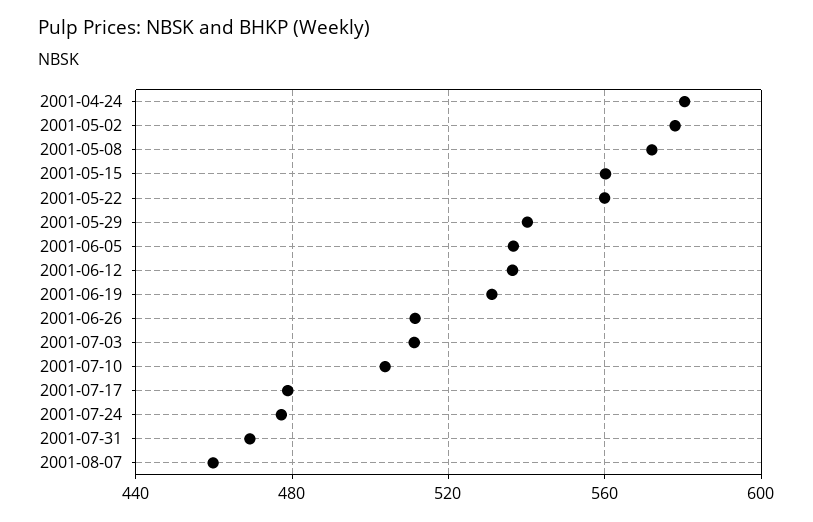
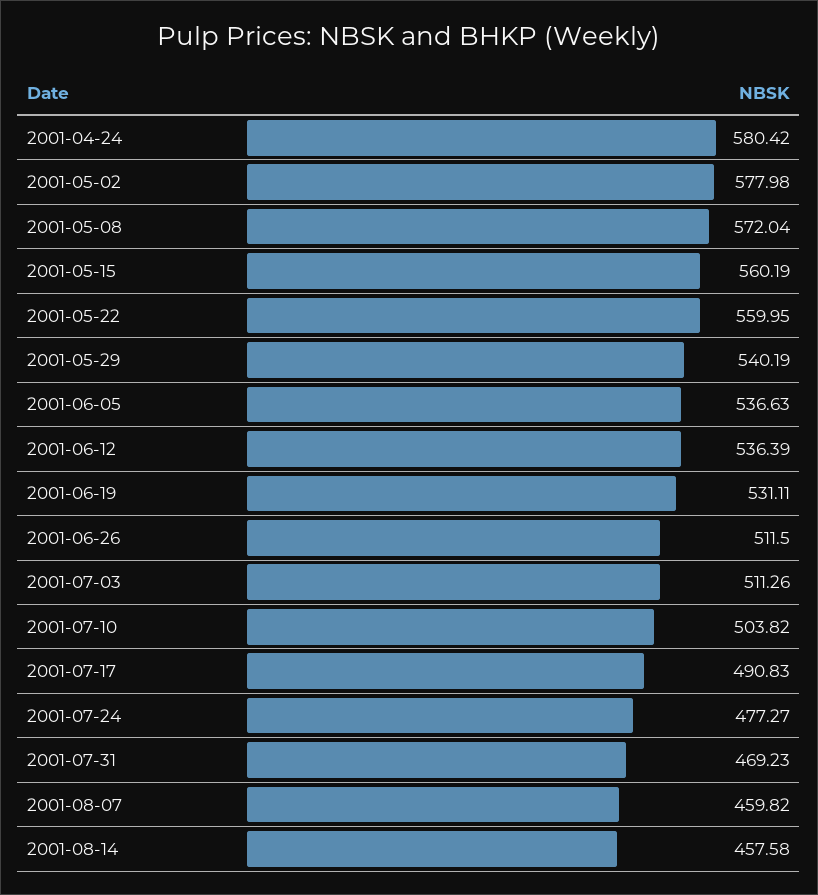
2001-07-17: 480 -> 490.83
2001-08-14: none -> 457.58

